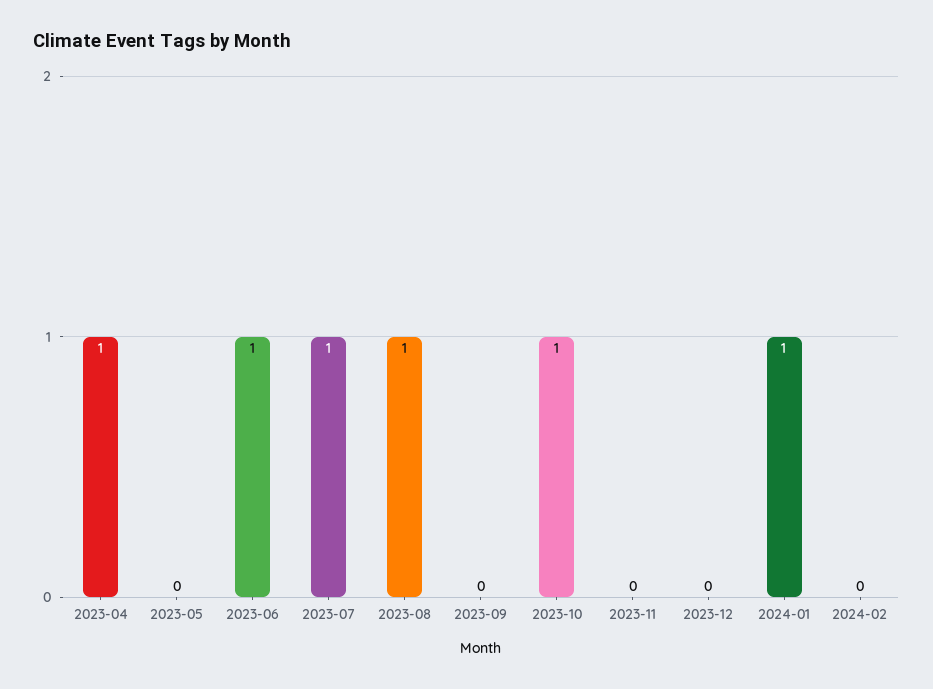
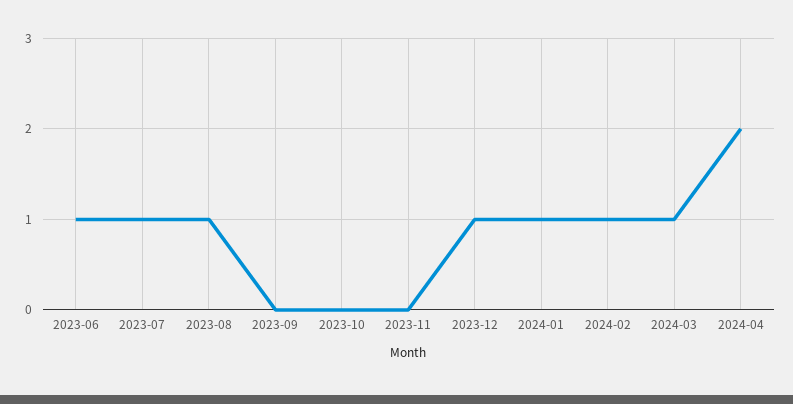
2023-04: 1 -> none
2023-05: 0 -> none
2023-10: 1 -> 0
2023-12: 0 -> 1
2024-02: 0 -> 1
2024-03: none -> 1
2024-04: none -> 2

